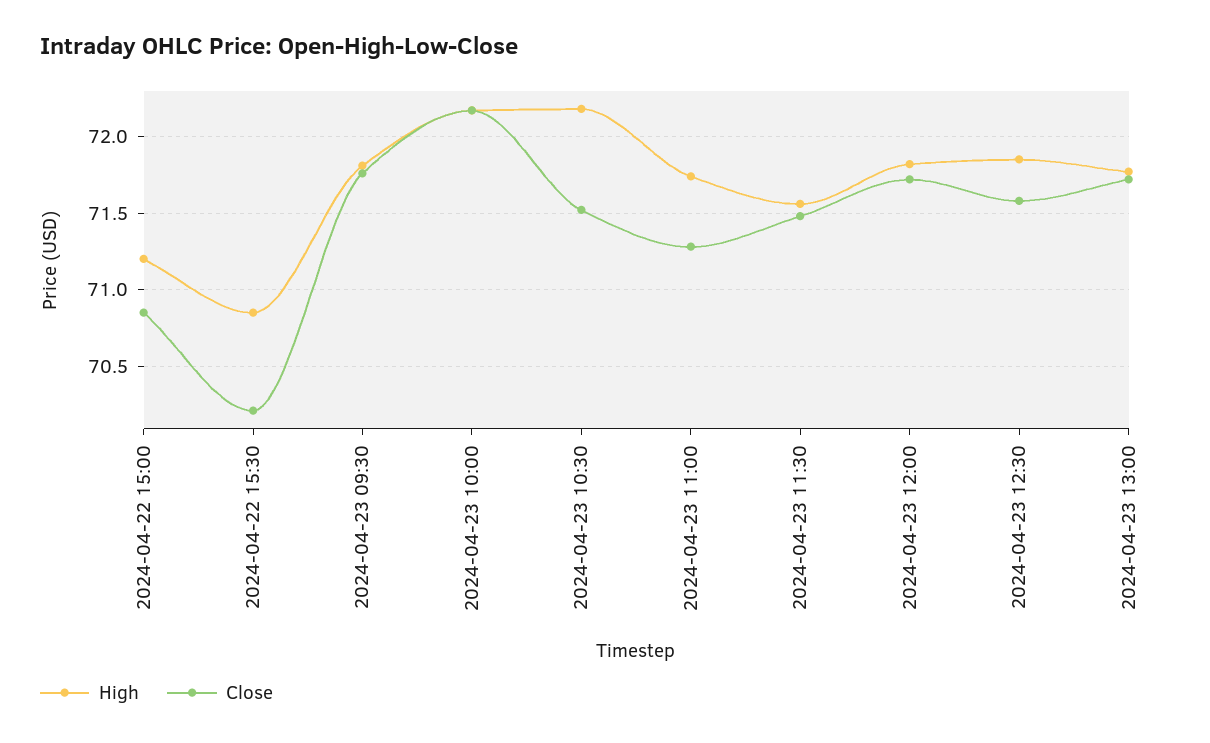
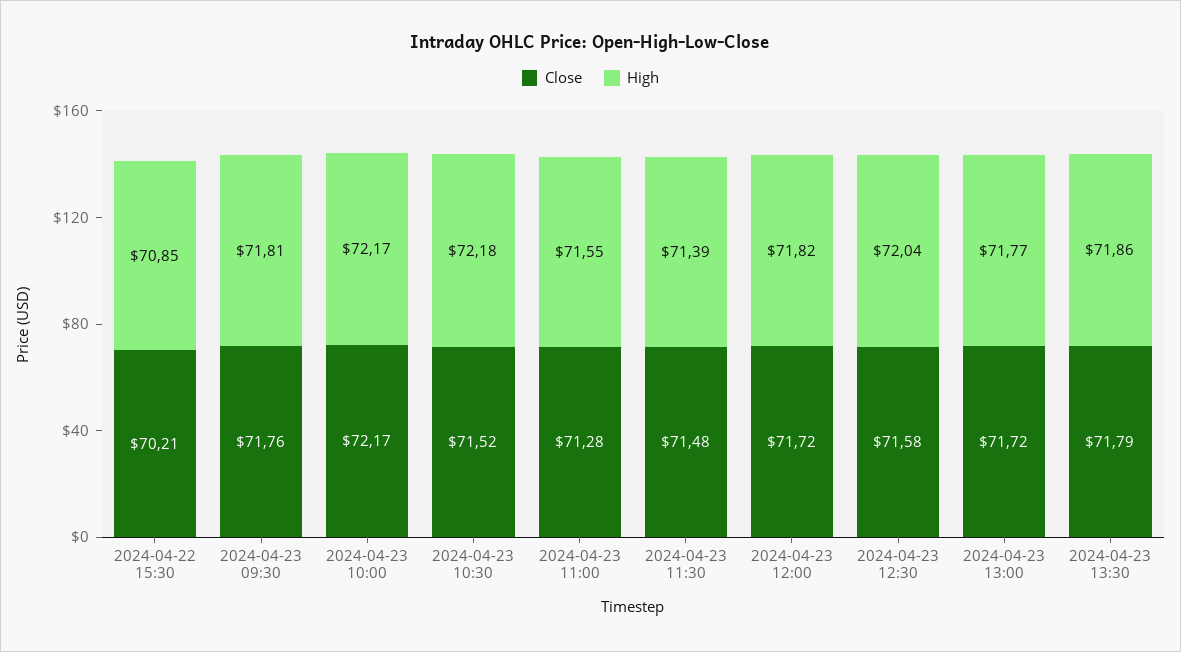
High, 2024-04-22 15:00: 71.2 -> none
Close, 2024-04-22 15:00: 70.85 -> none
High, 2024-04-23 11:00: 71.75 -> 71.55
High, 2024-04-23 11:30: 71.55 -> 71.39
High, 2024-04-23 12:30: 71.85 -> 72.04
Close, 2024-04-23 13:30: none -> 71.79
High, 2024-04-23 13:30: none -> 71.86

